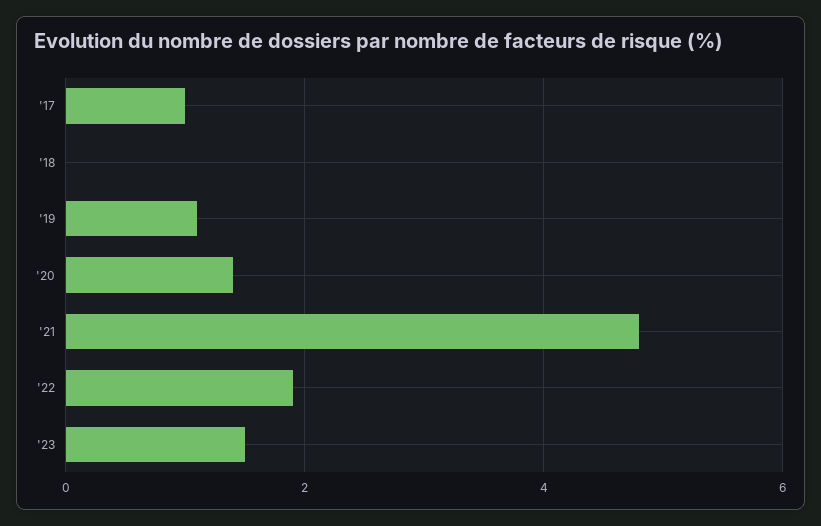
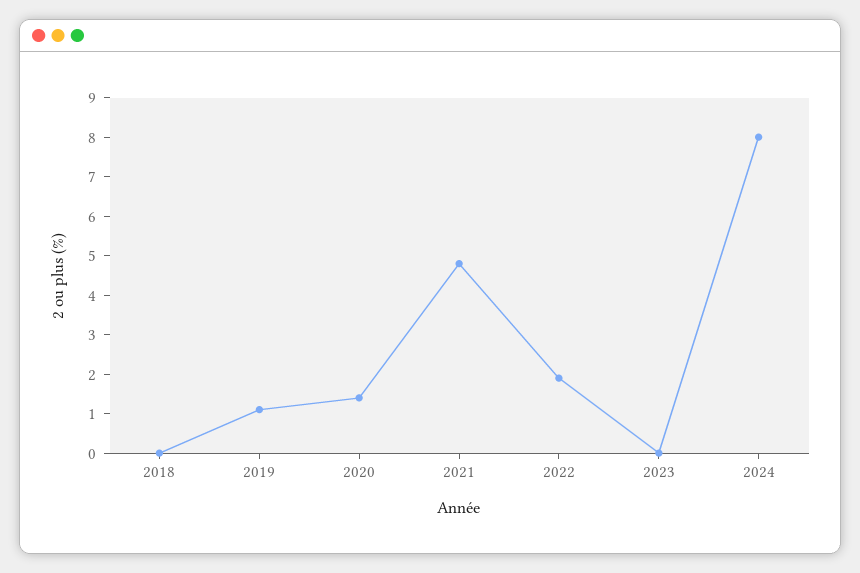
'17: 1 -> none
'23: 1.5 -> 0
2024: none -> 8

